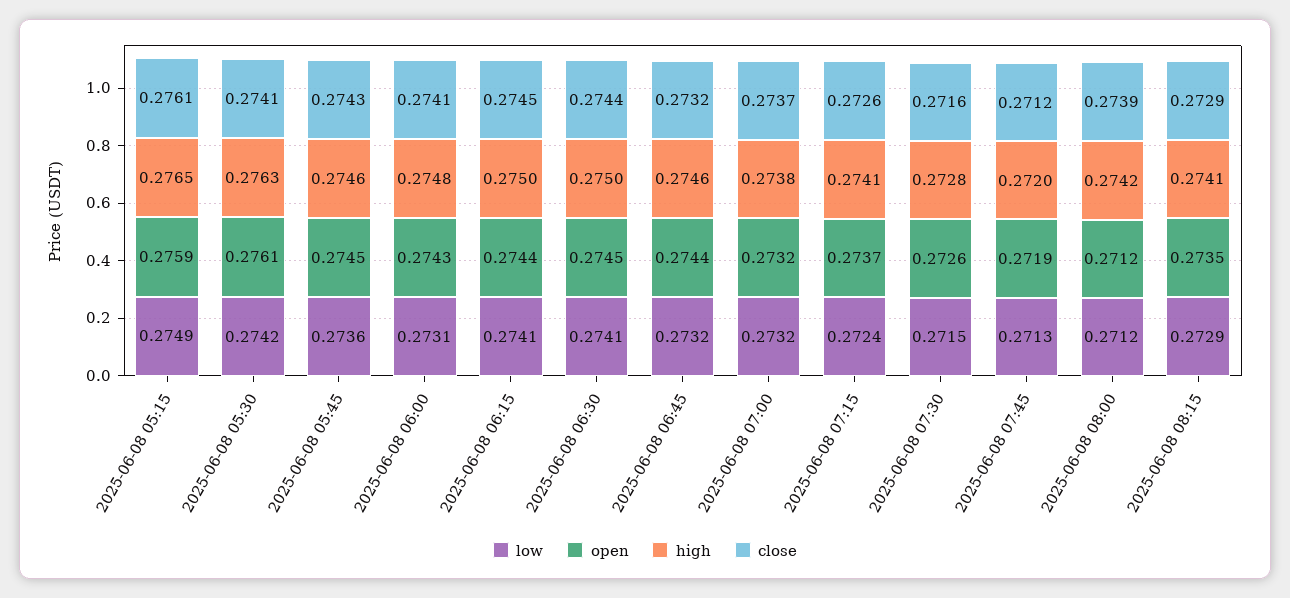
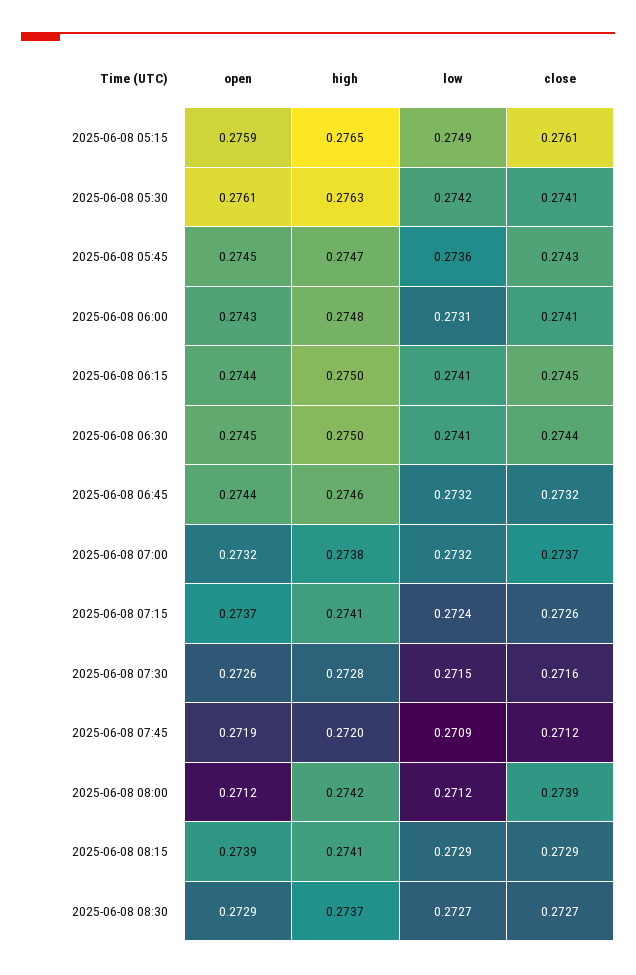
high, 2025-06-08 05:45: 0.2746 -> 0.2747
low, 2025-06-08 07:45: 0.2713 -> 0.2709
open, 2025-06-08 08:15: 0.2735 -> 0.2739
open, 2025-06-08 08:30: none -> 0.2729
high, 2025-06-08 08:30: none -> 0.2737
low, 2025-06-08 08:30: none -> 0.2727
close, 2025-06-08 08:30: none -> 0.2727

